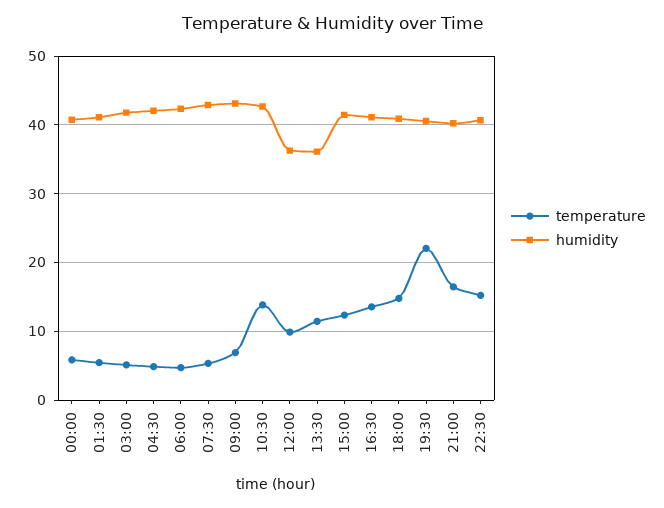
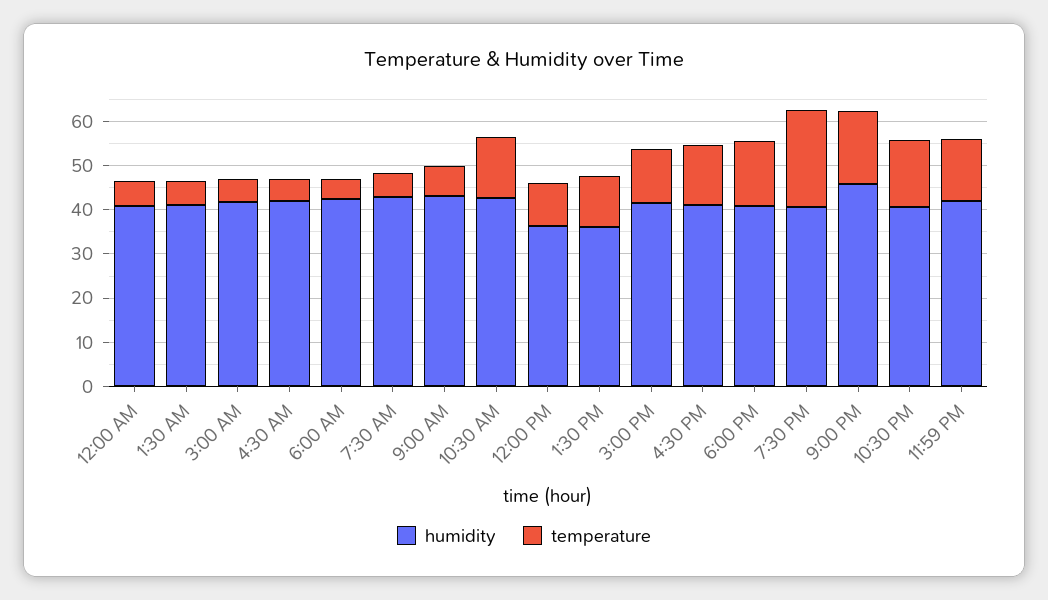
humidity, 21:00: 40 -> 46
humidity, 11:59 PM: none -> 42
temperature, 11:59 PM: none -> 14

